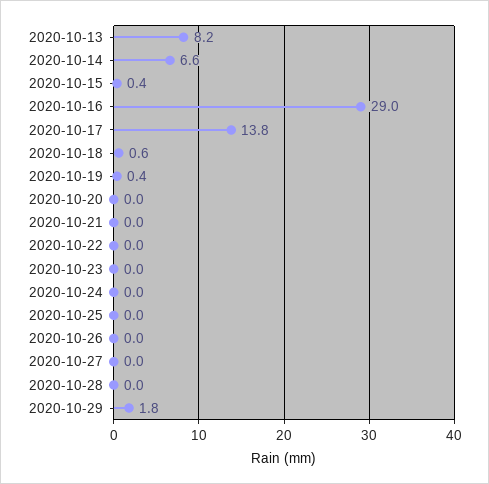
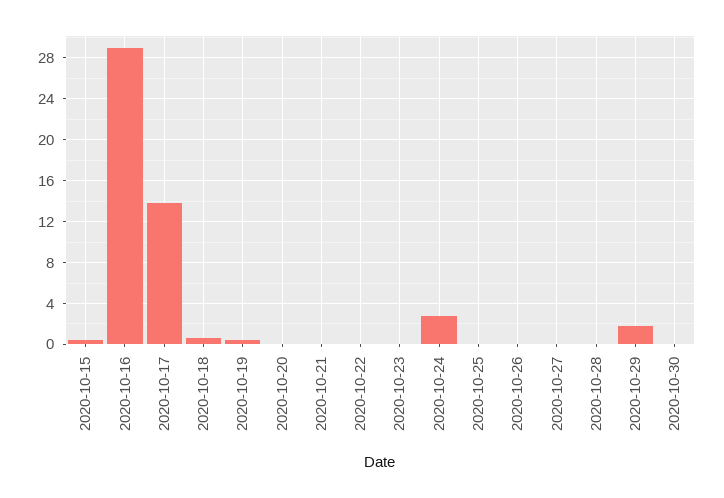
2020-10-13: 8.2 -> none
2020-10-14: 6.6 -> none
2020-10-24: 0 -> 3
2020-10-30: none -> 0

